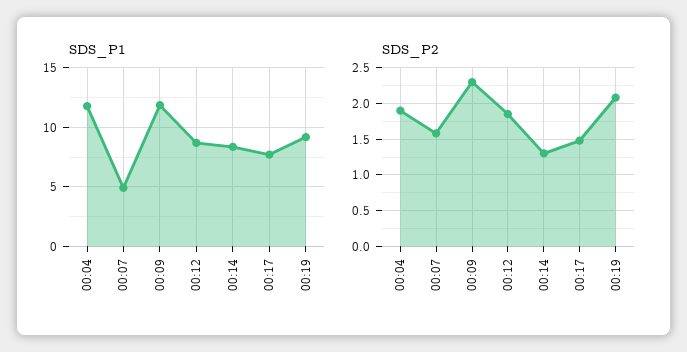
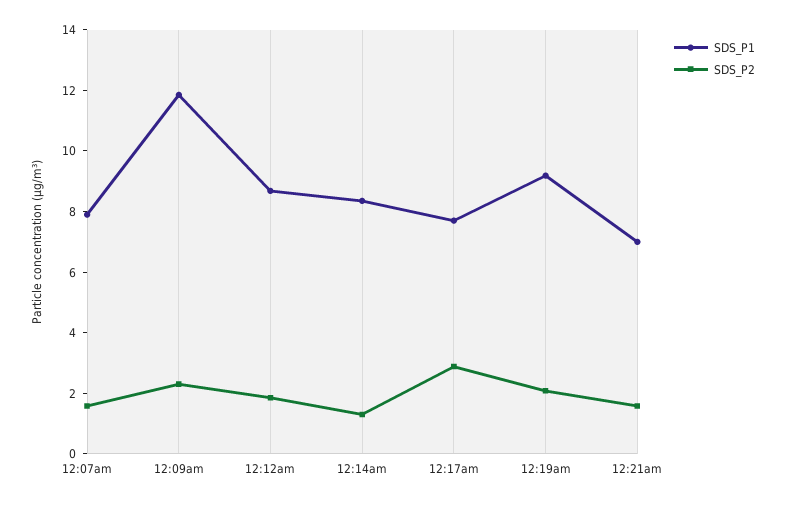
SDS_P1, 00:04: 12 -> none
SDS_P1, 00:07: 5 -> 8
SDS_P2, 00:04: 1.9 -> none
SDS_P2, 00:17: 1.5 -> 3
SDS_P1, 12:21am: none -> 7
SDS_P2, 12:21am: none -> 1.5

